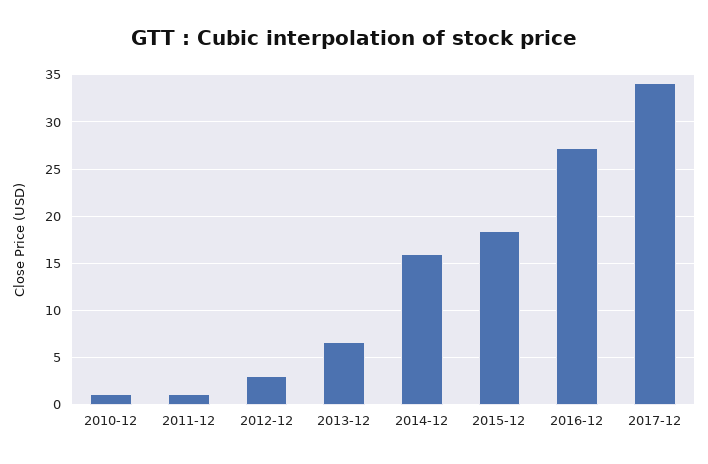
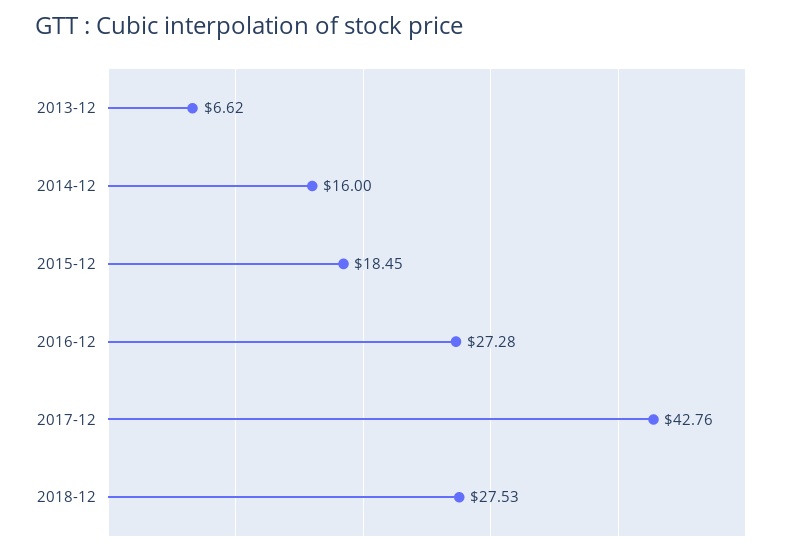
2010-12: 1 -> none
2011-12: 1 -> none
2012-12: 3 -> none
2017-12: 34 -> 42.76
2018-12: none -> 27.53

